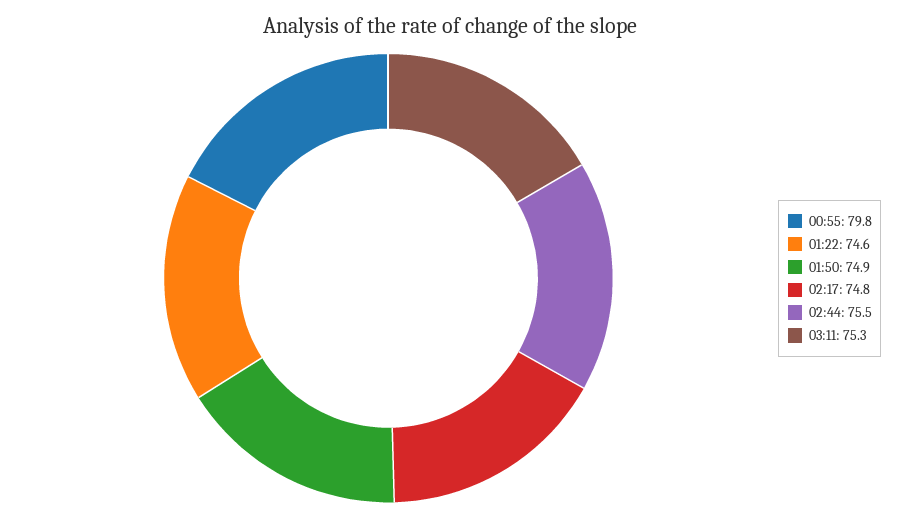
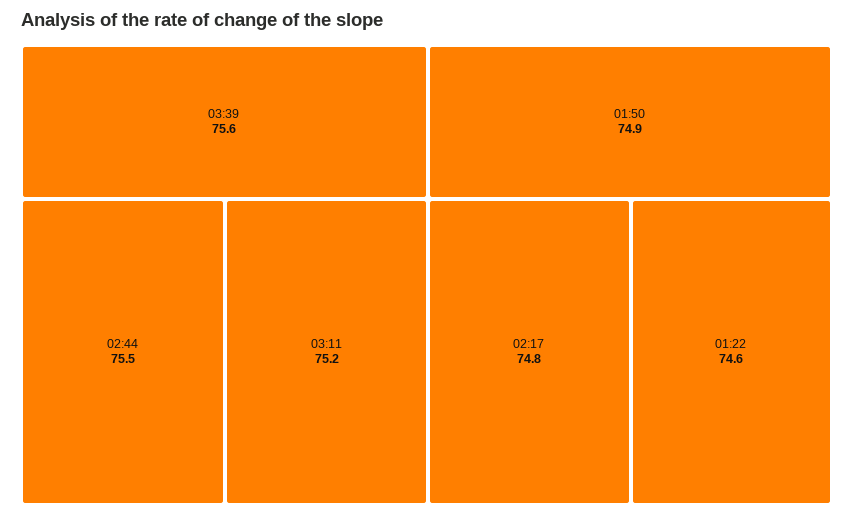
00:55: 79.8 -> none
03:11: 75.3 -> 75.2
03:39: none -> 75.6

